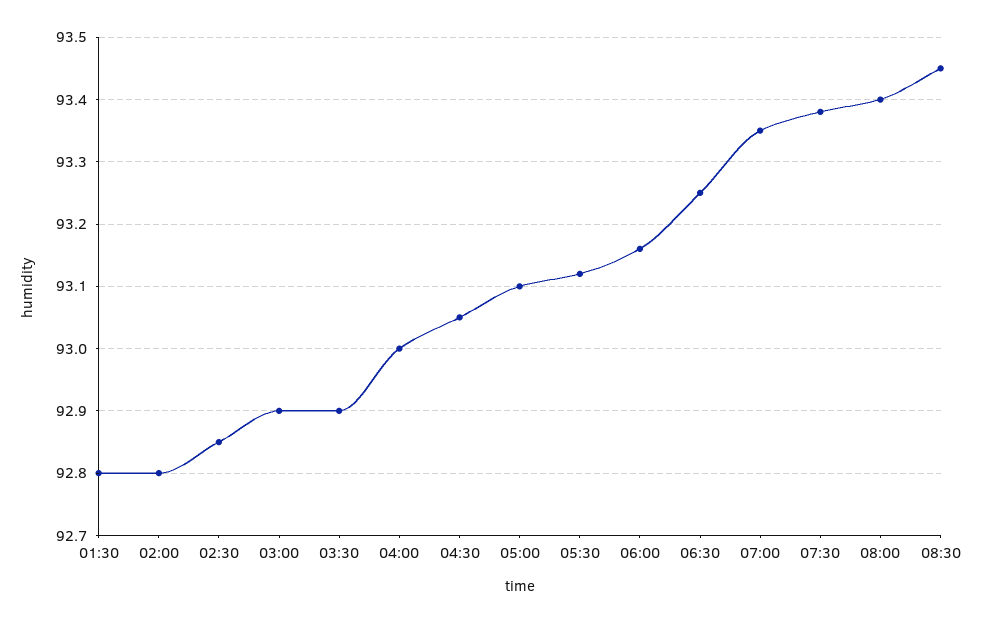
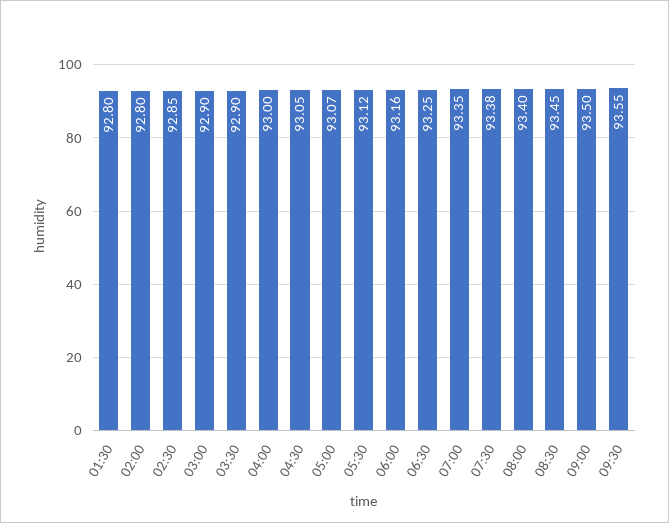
05:00: 93.1 -> 93.07
09:00: none -> 93.5
09:30: none -> 93.55

